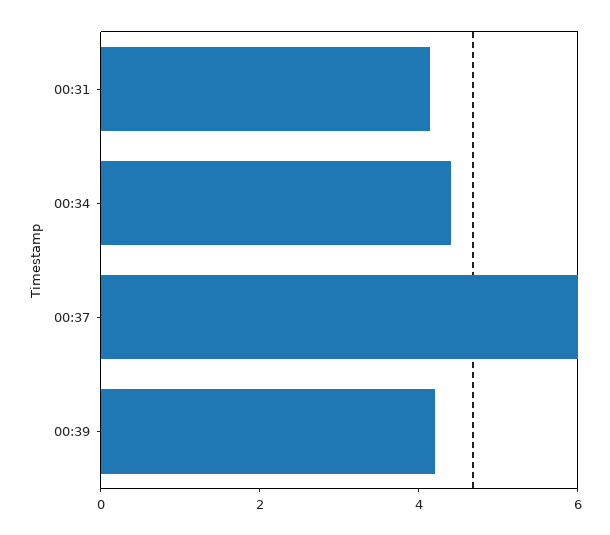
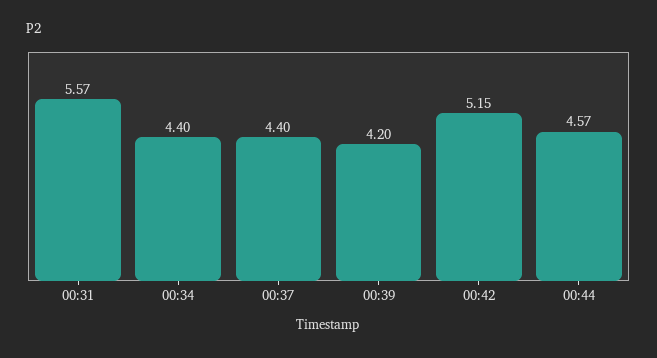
00:31: 4 -> 5.57
00:37: 6 -> 4.4
00:42: none -> 5.15
00:44: none -> 4.57

